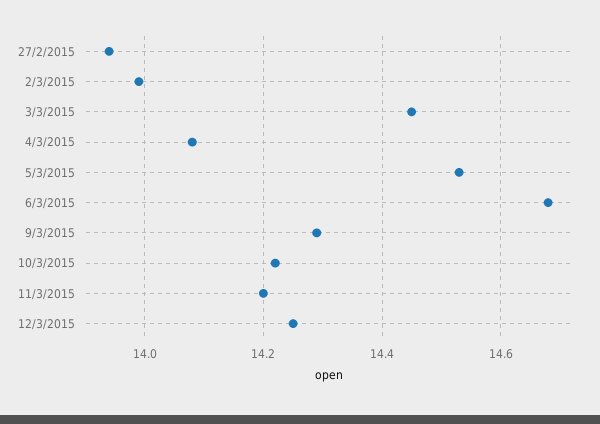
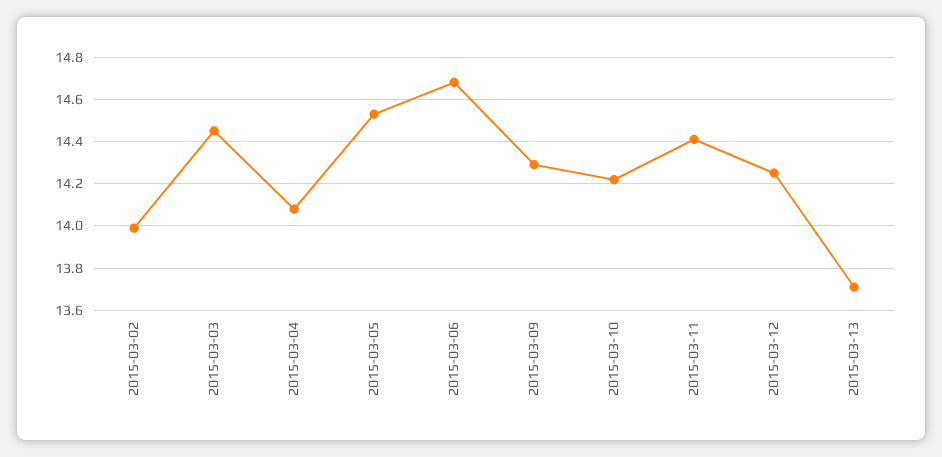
27/2/2015: 13.95 -> none
11/3/2015: 14.2 -> 14.4
2015-03-13: none -> 13.7

